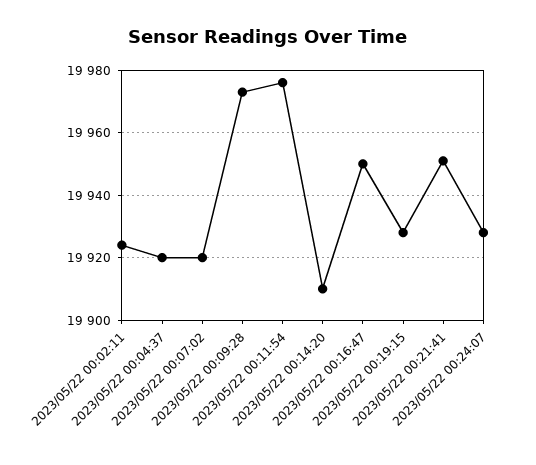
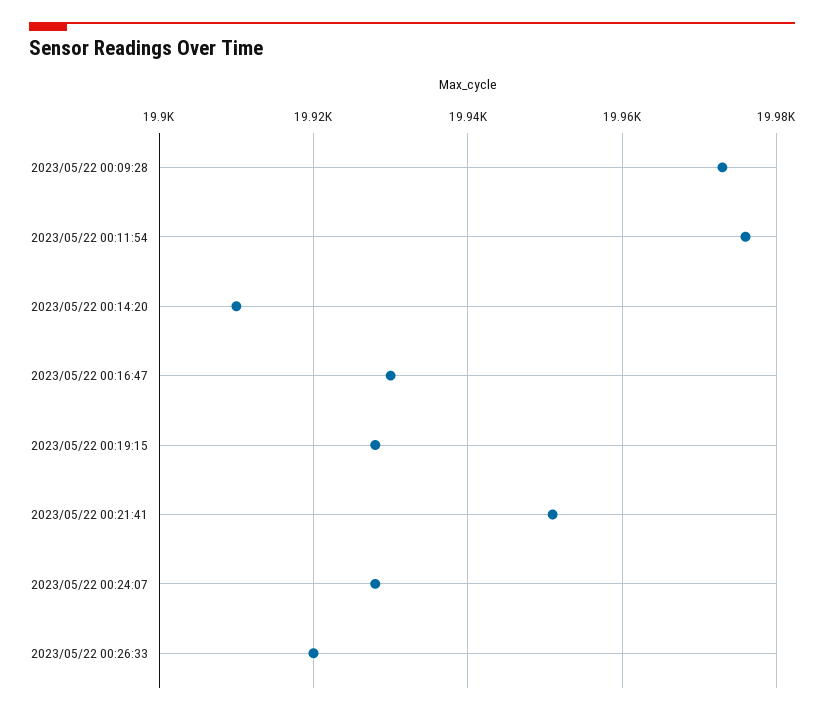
2023/05/22 00:02:11: 19925 -> none
2023/05/22 00:04:37: 19920 -> none
2023/05/22 00:07:02: 19920 -> none
2023/05/22 00:16:47: 19950 -> 19930
2023/05/22 00:26:33: none -> 19920

